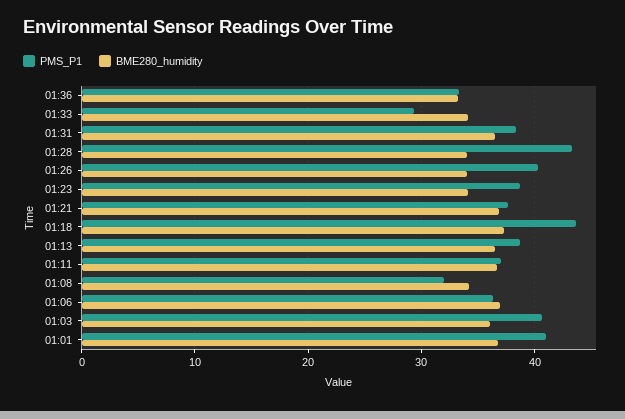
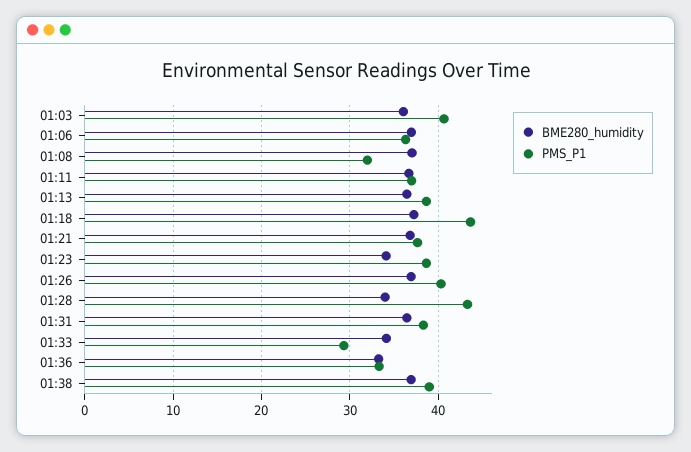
BME280_humidity, 01:26: 34 -> 37
BME280_humidity, 01:08: 34 -> 37
PMS_P1, 01:01: 41 -> none
BME280_humidity, 01:01: 37 -> none
BME280_humidity, 01:38: none -> 37
PMS_P1, 01:38: none -> 39

